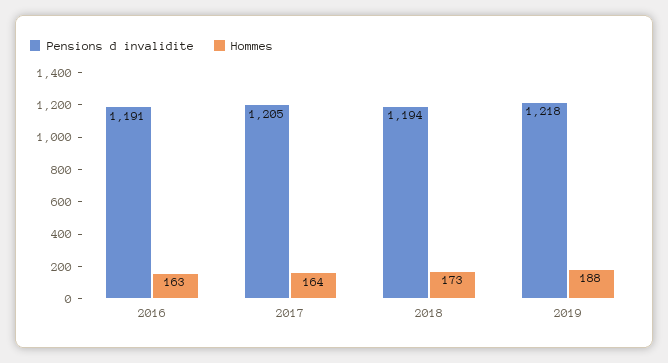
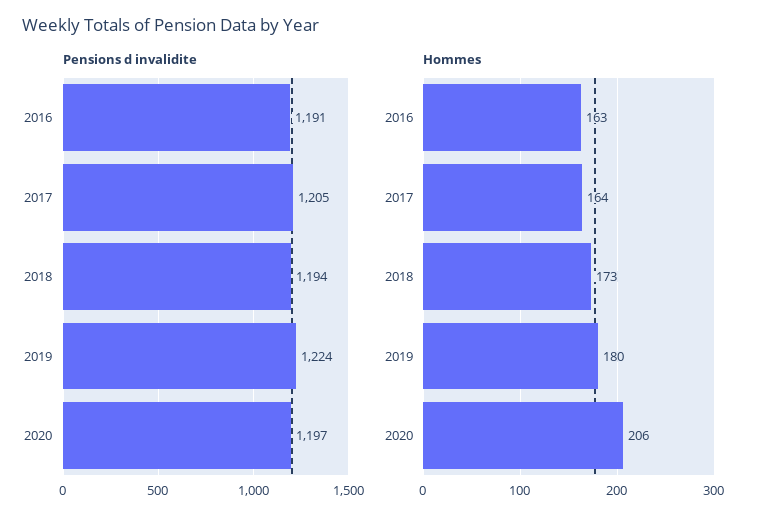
Pensions d invalidite, 2019: 1218 -> 1224
Hommes, 2019: 188 -> 180
Pensions d invalidite, 2020: none -> 1197
Hommes, 2020: none -> 206

